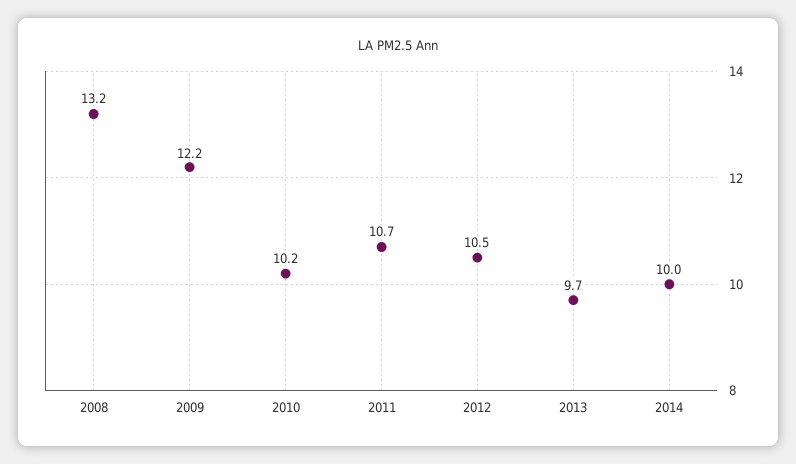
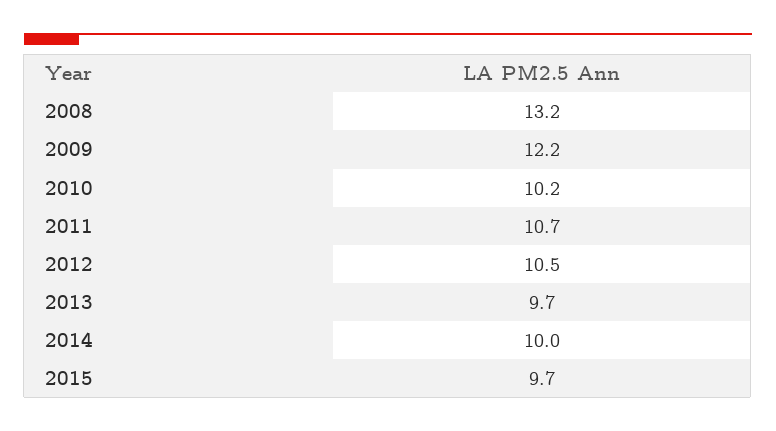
2015: none -> 9.7

